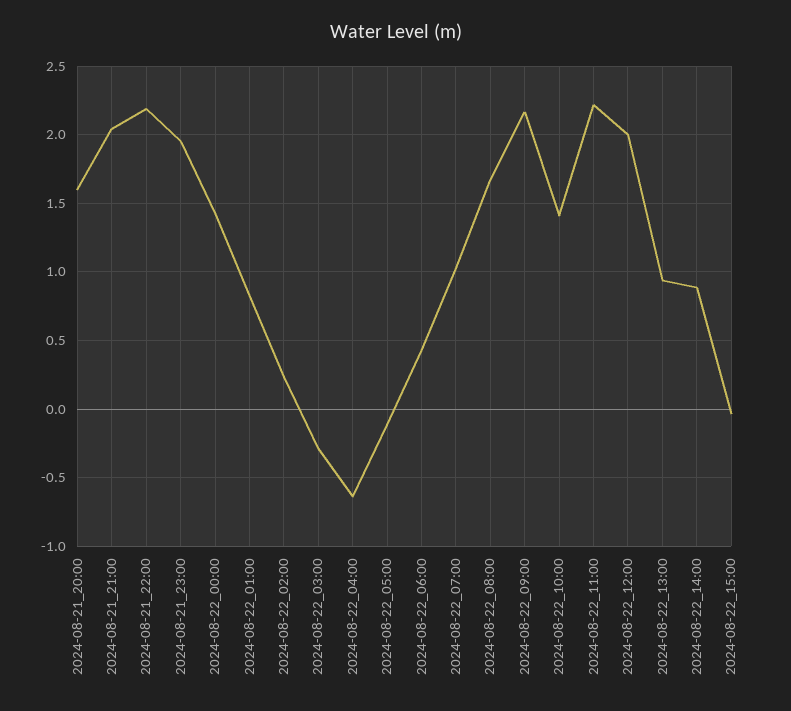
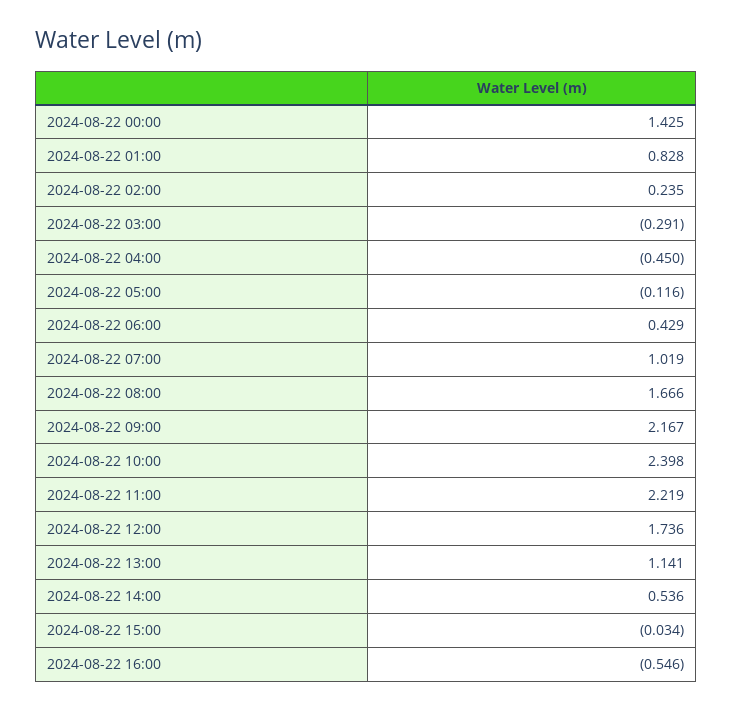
2024-08-21_20:00: 1.6 -> none
2024-08-21_21:00: 2.05 -> none
2024-08-21_22:00: 2.2 -> none
2024-08-21_23:00: 1.95 -> none
2024-08-22_04:00: -0.65 -> -0.45
2024-08-22_10:00: 1.4 -> 2.398
2024-08-22_12:00: 2 -> 1.736
2024-08-22_13:00: 0.95 -> 1.141
2024-08-22_14:00: 0.9 -> 0.536
2024-08-22 16:00: none -> -0.546

